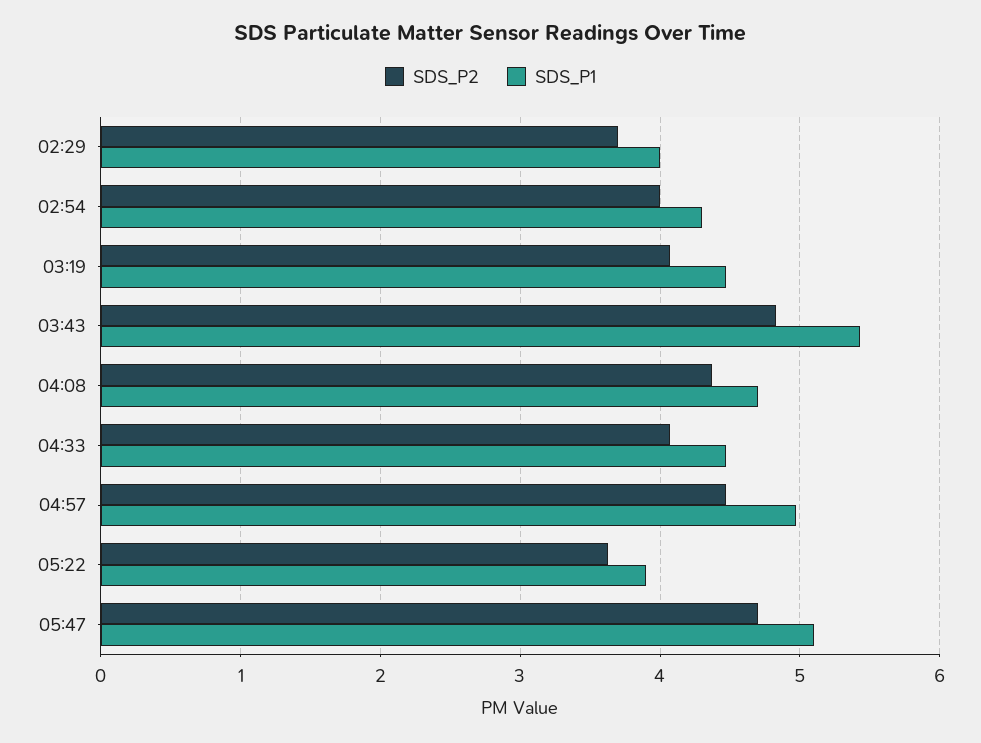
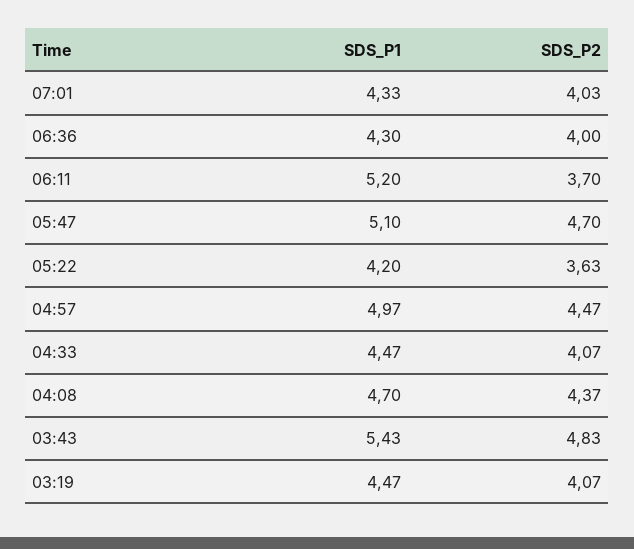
SDS_P2, 02:29: 3.7 -> none
SDS_P1, 02:29: 4 -> none
SDS_P2, 02:54: 4 -> none
SDS_P1, 02:54: 4.3 -> none
SDS_P1, 05:22: 3.9 -> 4.2
SDS_P1, 07:01: none -> 4.33
SDS_P2, 07:01: none -> 4.03
SDS_P1, 06:36: none -> 4.3
SDS_P2, 06:36: none -> 4
SDS_P1, 06:11: none -> 5.2
SDS_P2, 06:11: none -> 3.7

